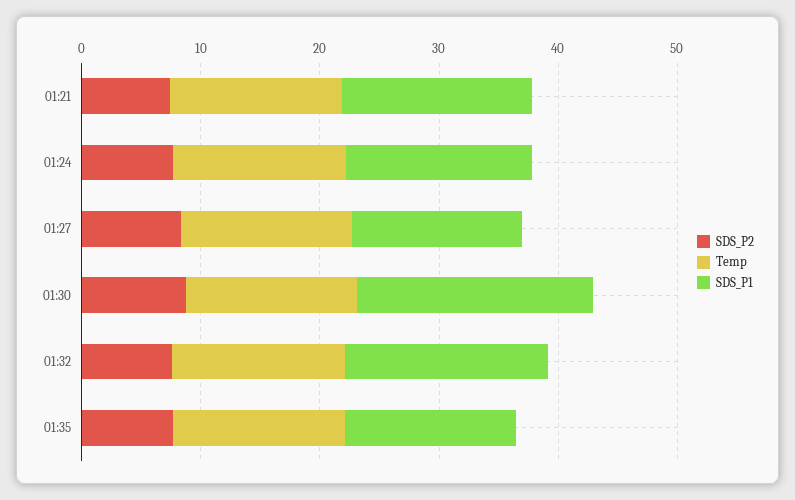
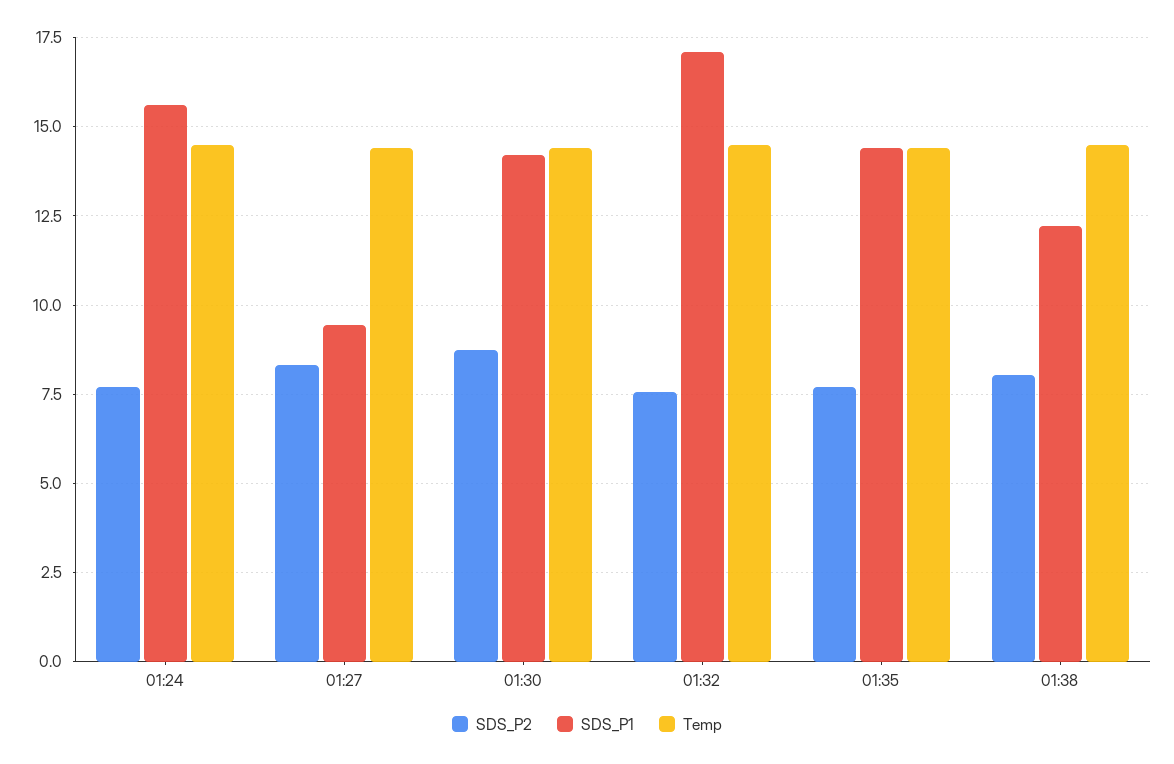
SDS_P2, 01:21: 8 -> none
Temp, 01:21: 14 -> none
SDS_P1, 01:21: 16 -> none
SDS_P1, 01:27: 14 -> 9.5
SDS_P1, 01:30: 20 -> 14.25
SDS_P2, 01:38: none -> 8
SDS_P1, 01:38: none -> 12.25
Temp, 01:38: none -> 14.5

